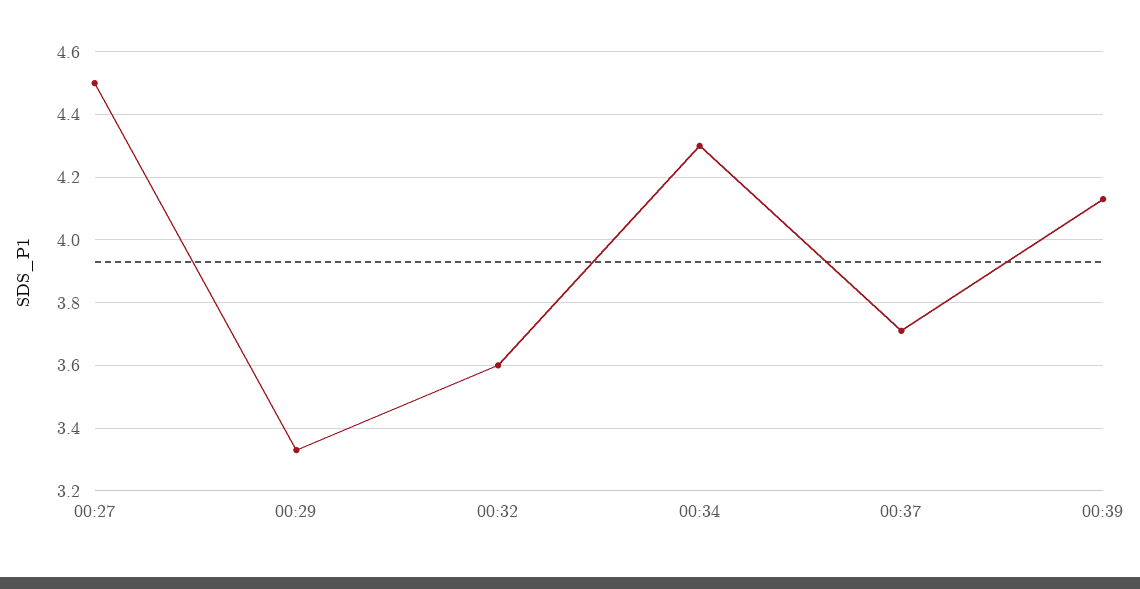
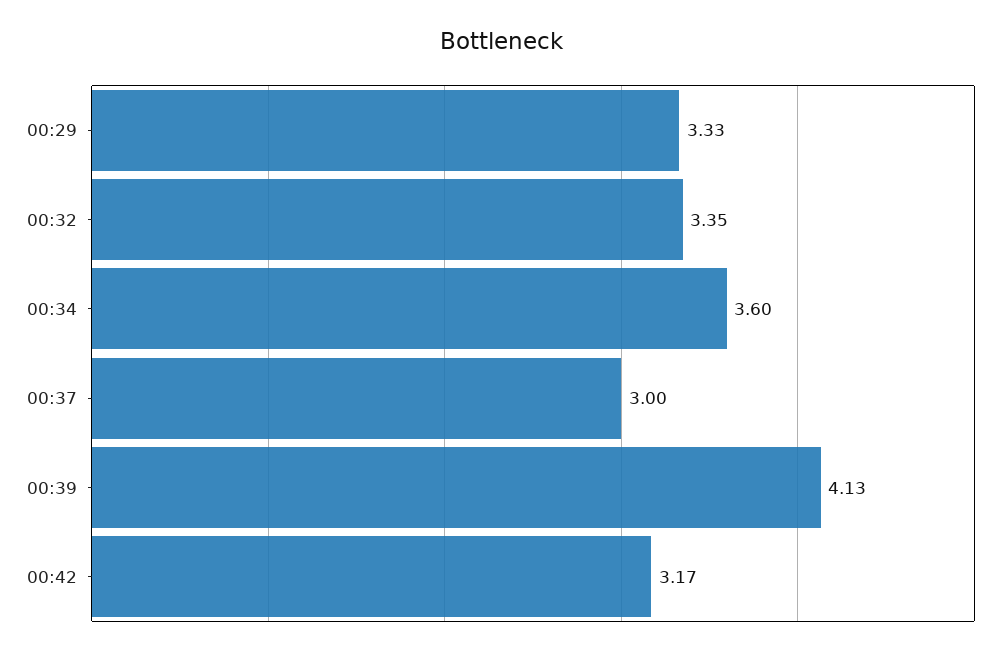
00:27: 4.5 -> none
00:32: 3.6 -> 3.35
00:34: 4.3 -> 3.6
00:37: 3.7 -> 3
00:42: none -> 3.17

